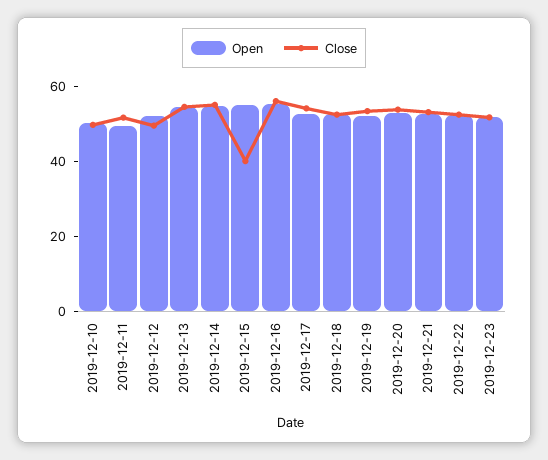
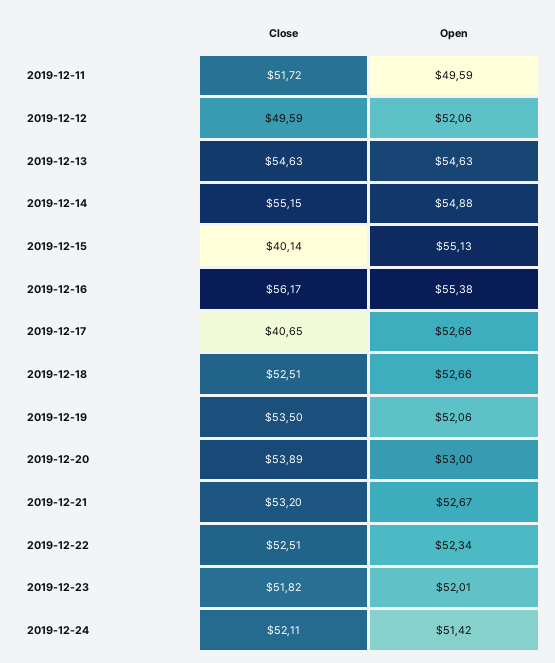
Open, 2019-12-10: 50 -> none
Close, 2019-12-10: 50 -> none
Close, 2019-12-17: 55 -> 40.65
Close, 2019-12-24: none -> 52.11
Open, 2019-12-24: none -> 51.42

